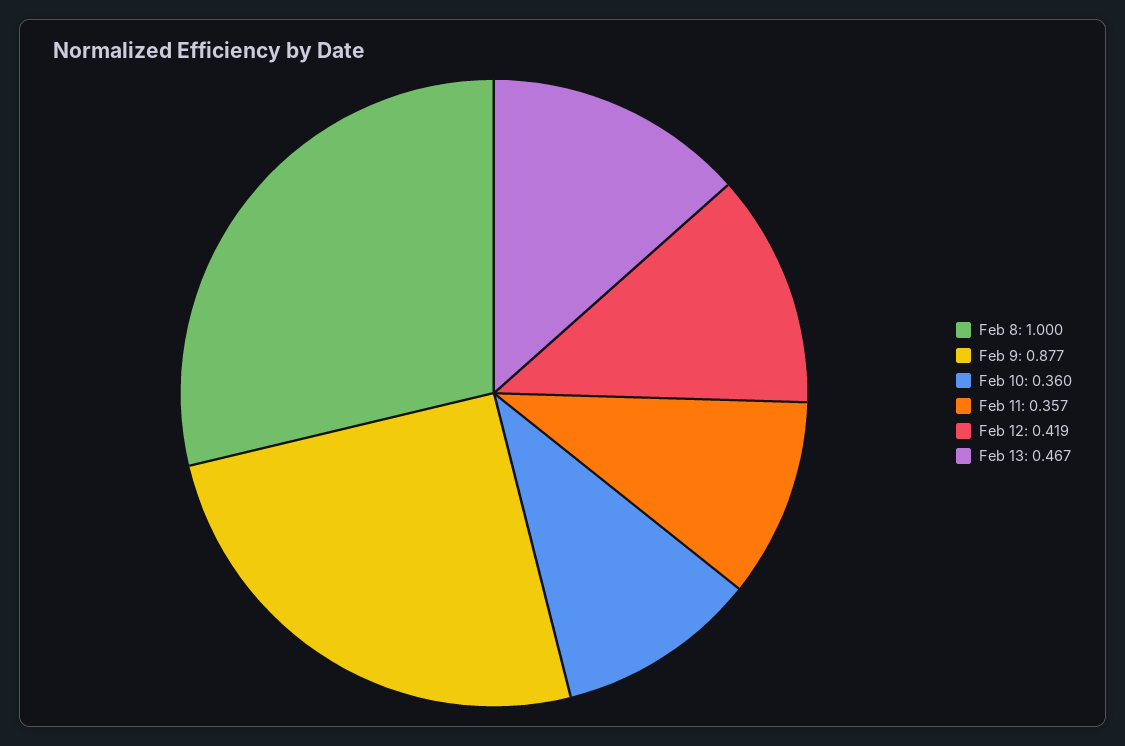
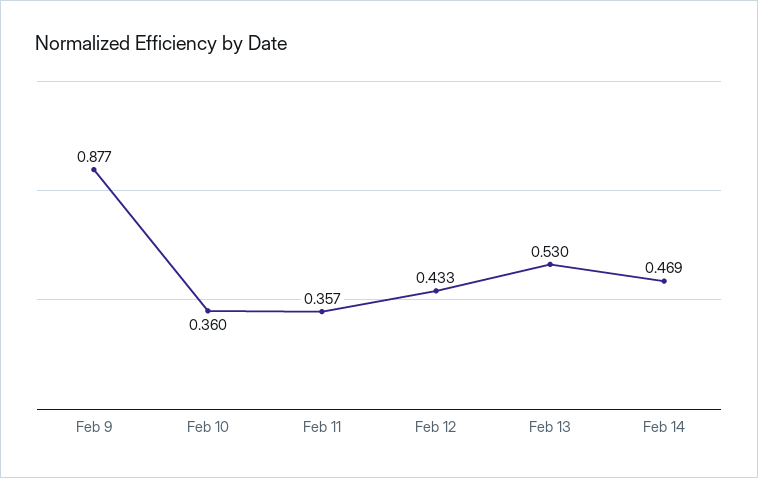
Feb 8: 1 -> none
Feb 12: 0.419 -> 0.433
Feb 13: 0.467 -> 0.53
Feb 14: none -> 0.469

